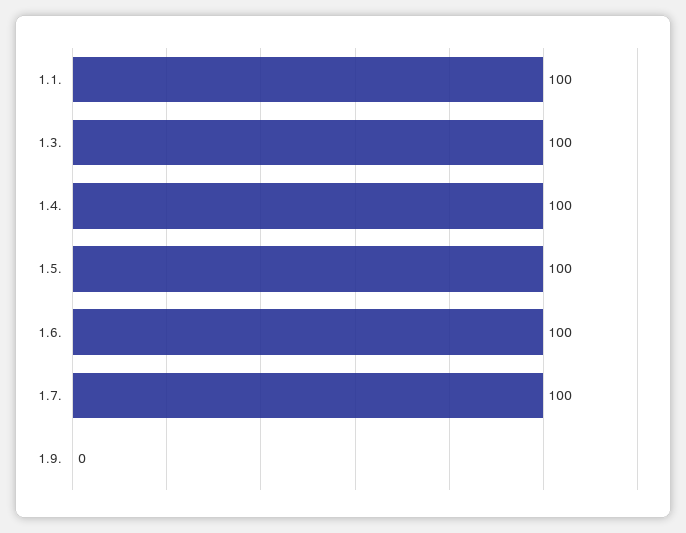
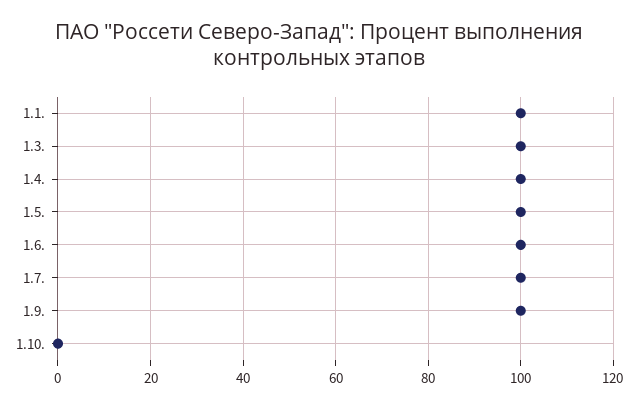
1.9.: 0 -> 100
1.10.: none -> 0

